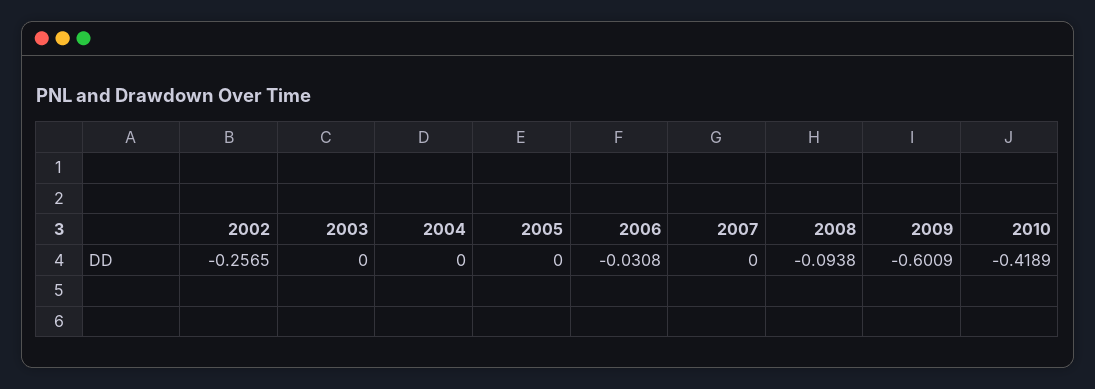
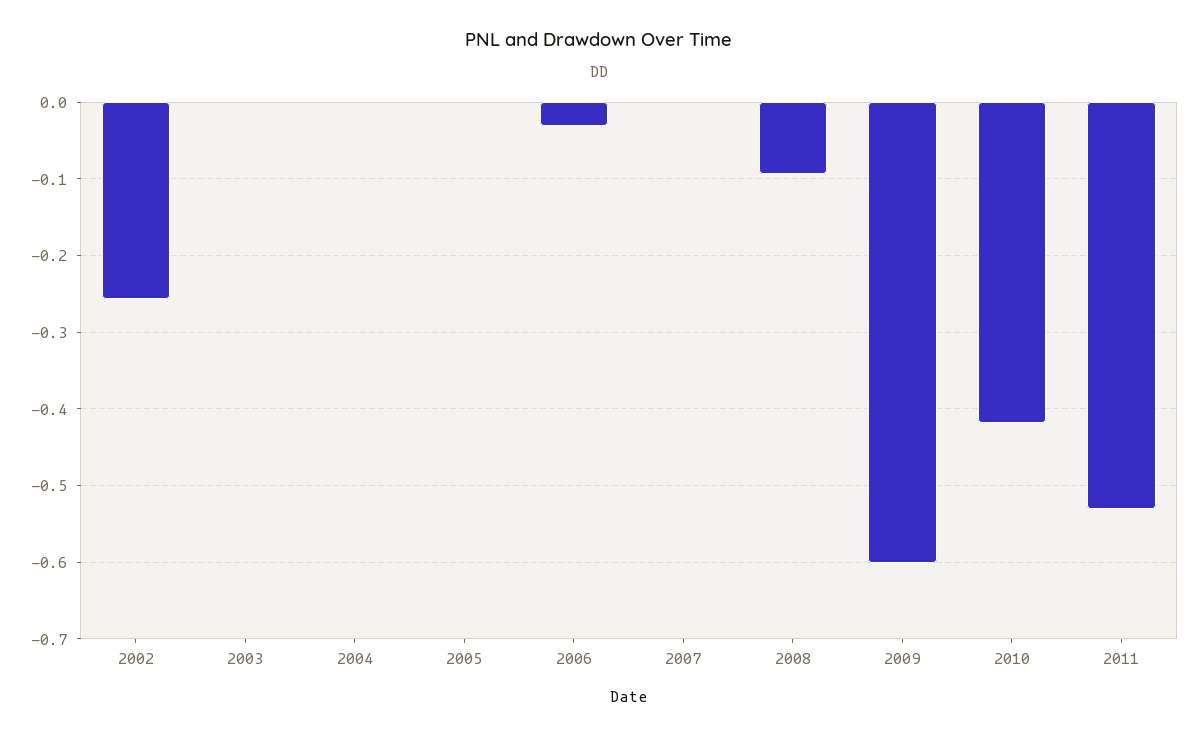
2011: none -> -0.53

